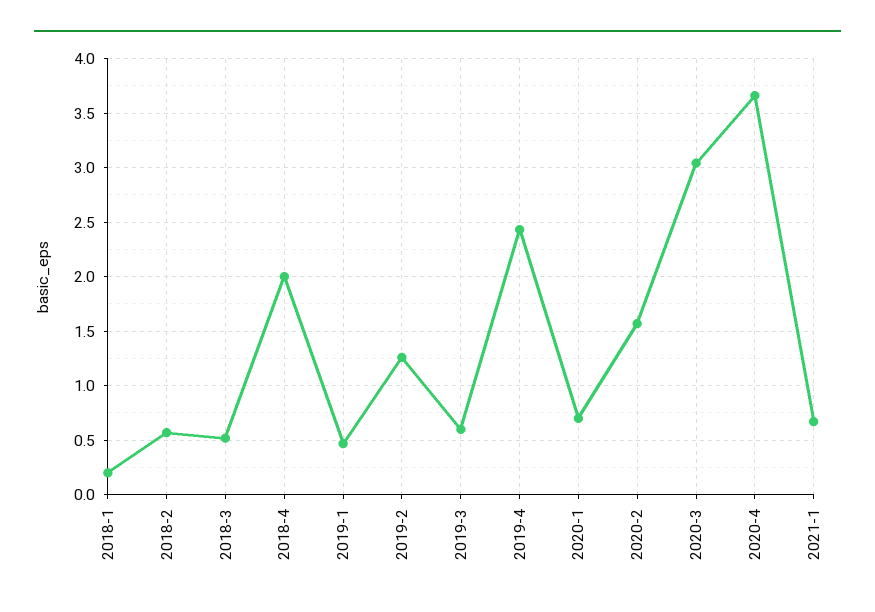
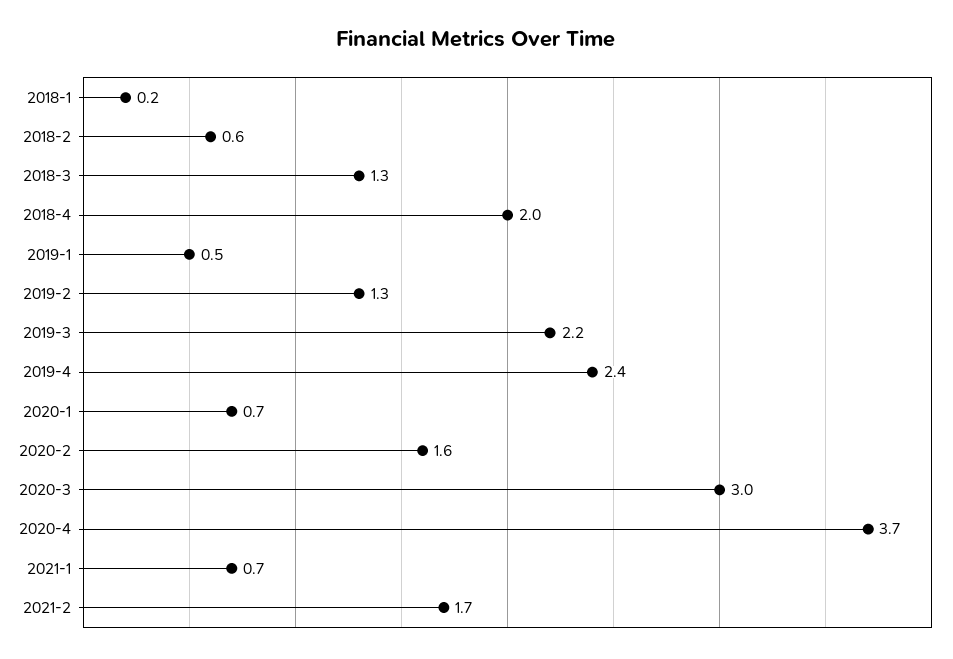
2018-3: 0.5 -> 1.3
2019-3: 0.6 -> 2.2
2021-2: none -> 1.7

